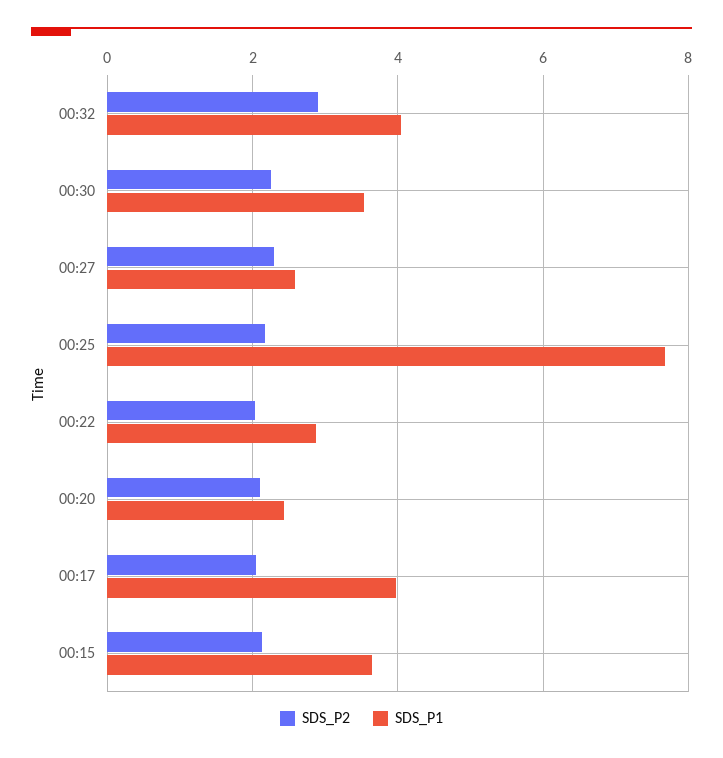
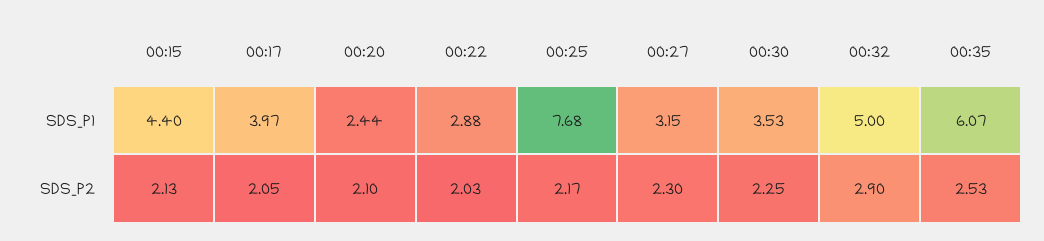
SDS_P1, 00:32: 4 -> 5
SDS_P1, 00:27: 2.6 -> 3.15
SDS_P1, 00:15: 3.6 -> 4.4
SDS_P1, 00:35: none -> 6.07
SDS_P2, 00:35: none -> 2.53

